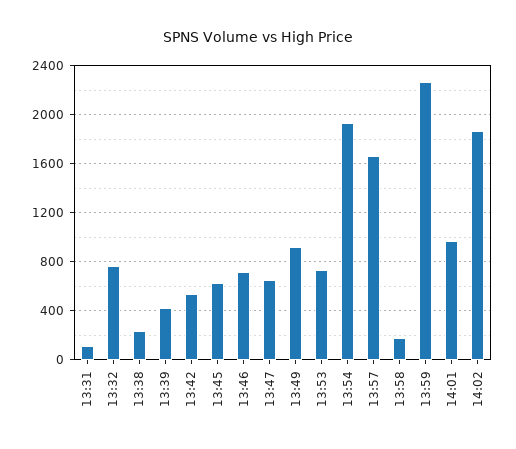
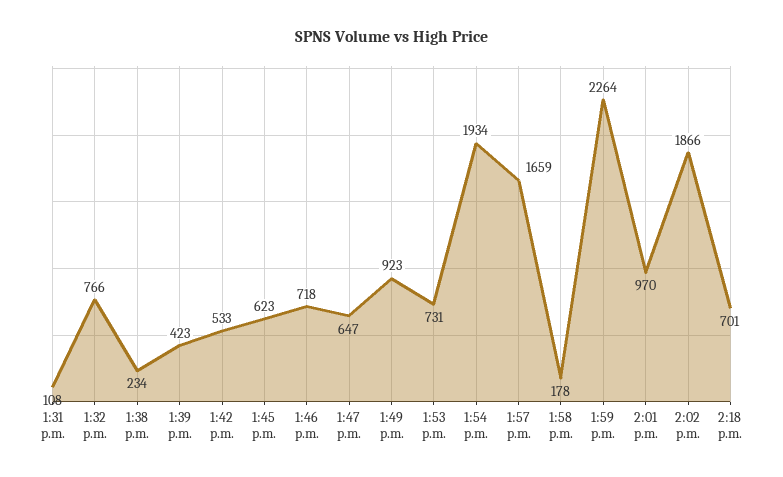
2:18 p.m.: none -> 701

